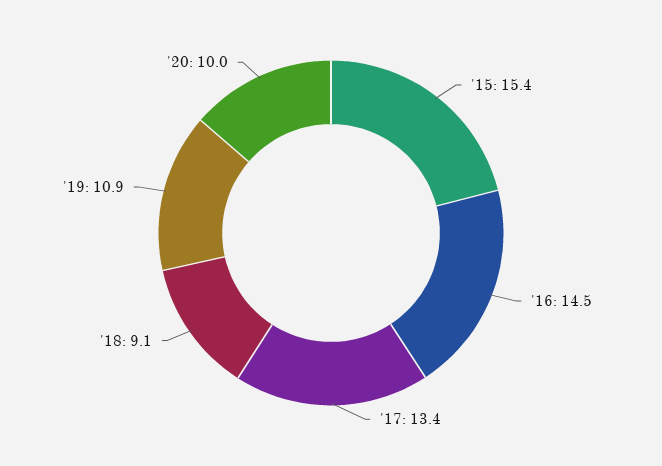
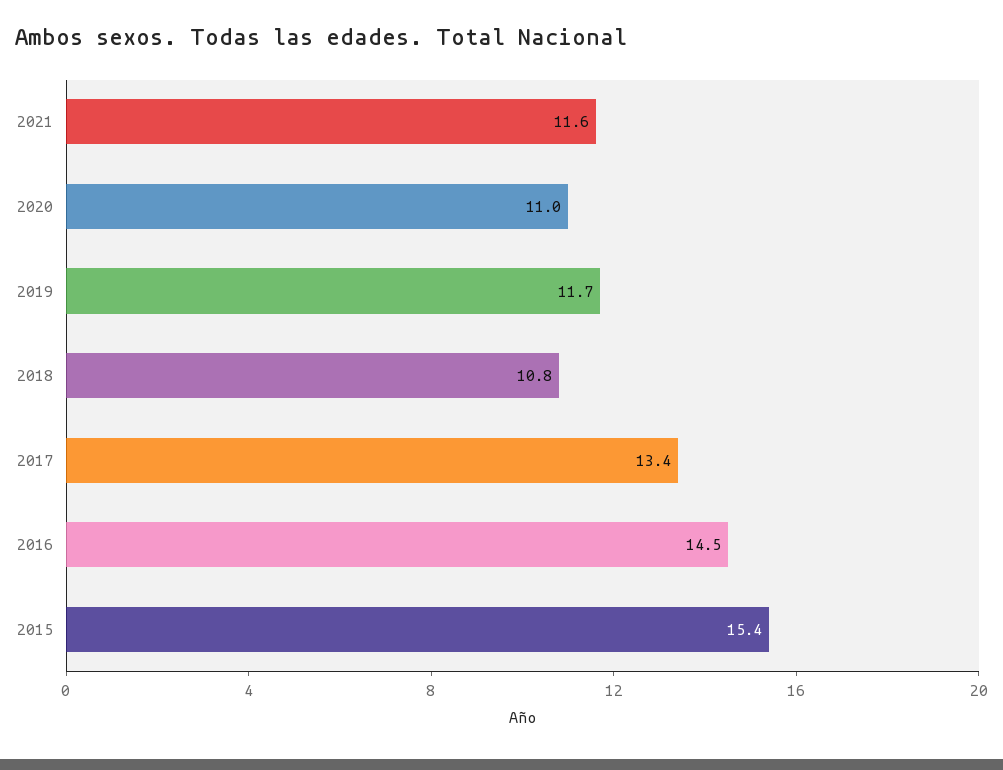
'18: 9.1 -> 10.8
'19: 10.9 -> 11.7
'20: 10 -> 11
2021: none -> 11.6

